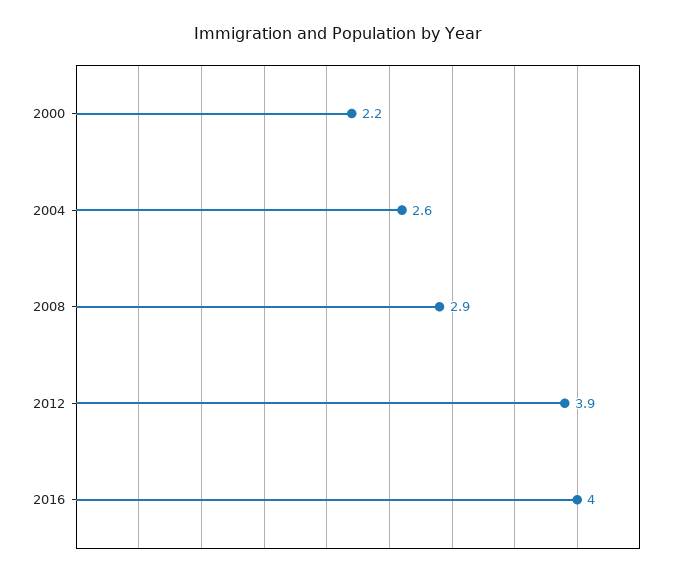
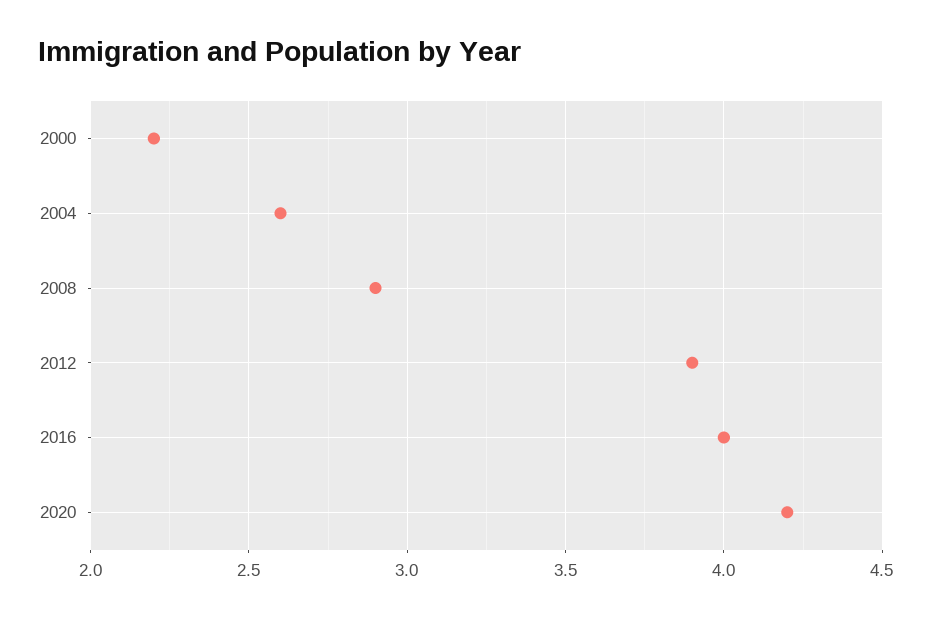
2020: none -> 4.2

